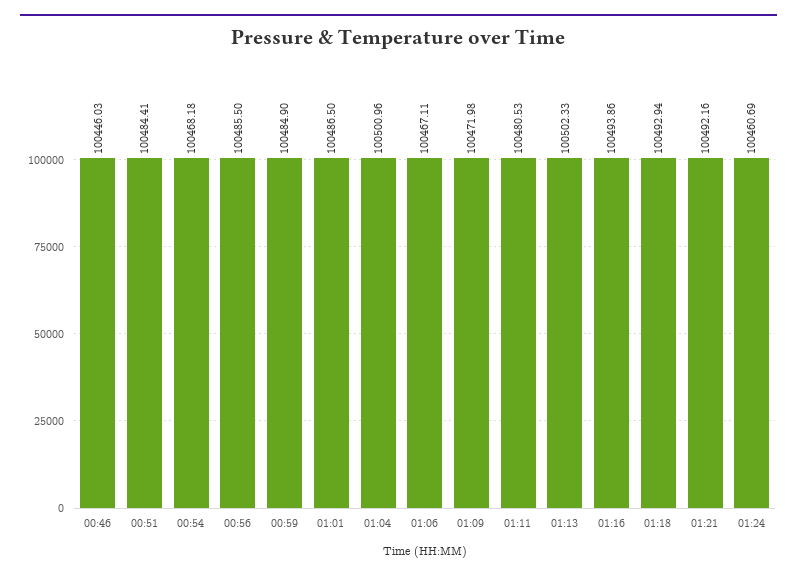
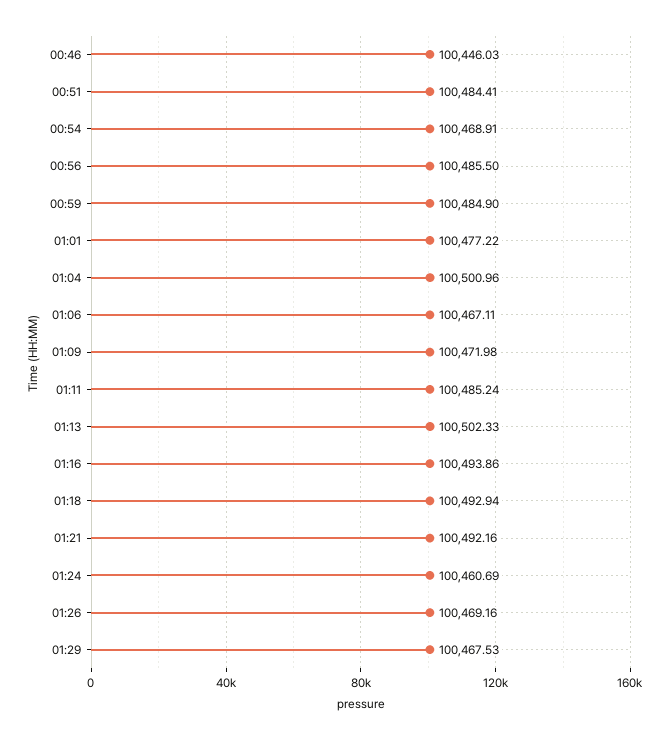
00:54: 100468.18 -> 100468.91
01:01: 100486.5 -> 100477.22
01:11: 100480.53 -> 100485.24
01:26: none -> 100469.16
01:29: none -> 100467.53

